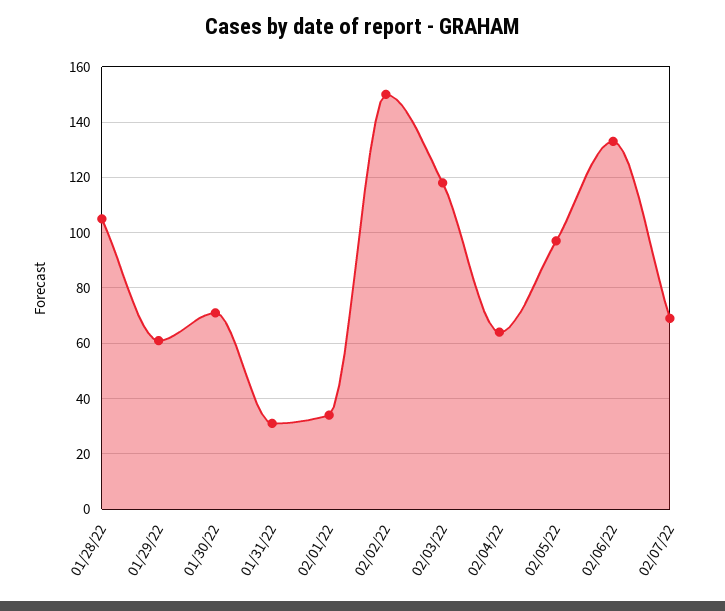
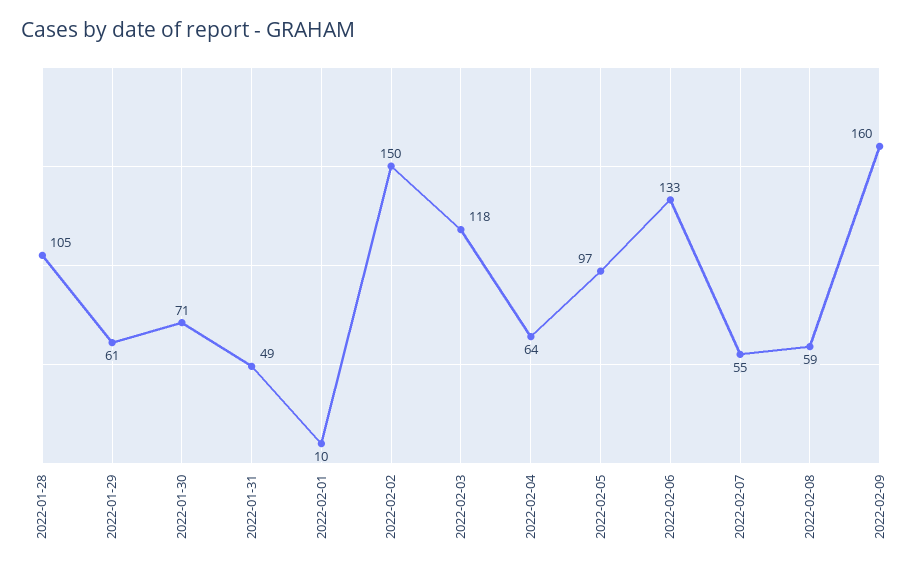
01/31/22: 30 -> 49
02/01/22: 35 -> 10
02/07/22: 70 -> 55
2022-02-08: none -> 59
2022-02-09: none -> 160

